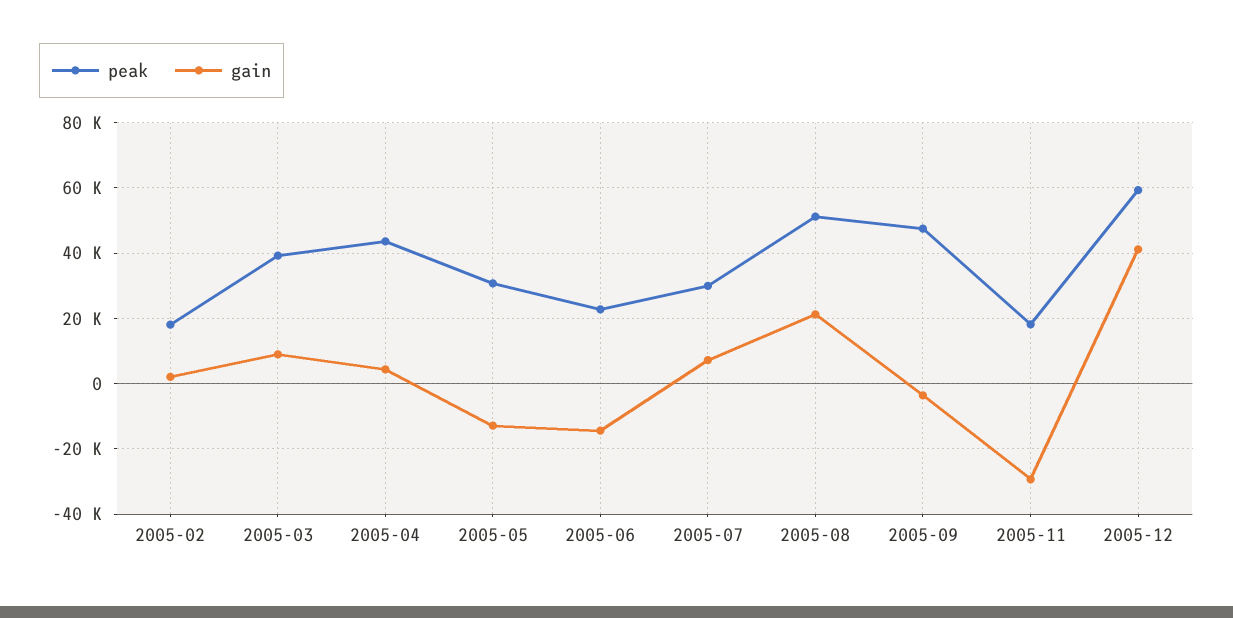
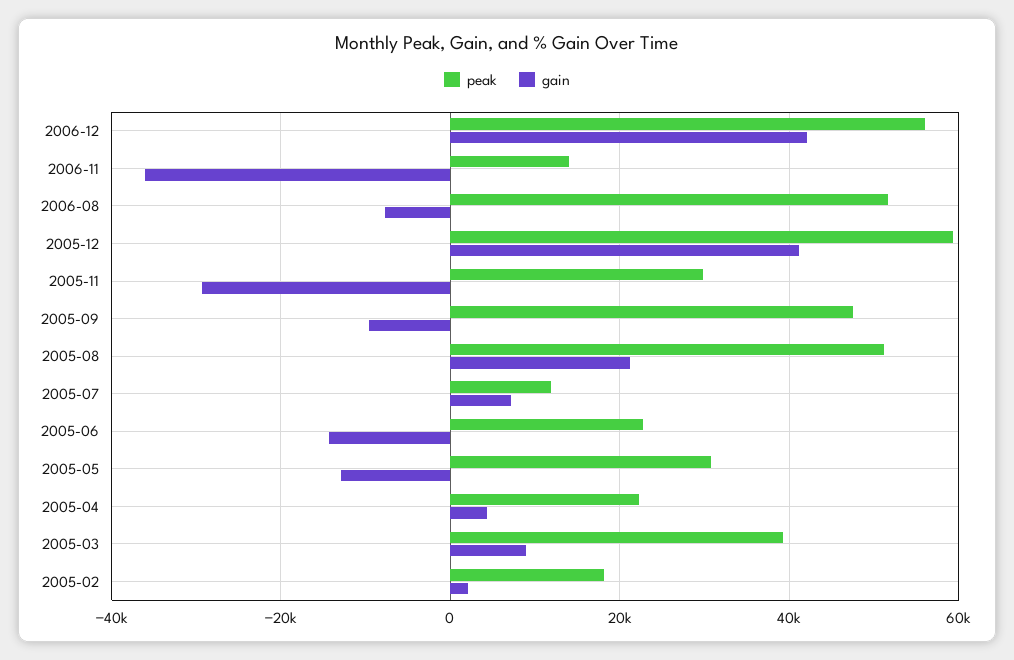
peak, 2005-04: 44000 -> 22000
peak, 2005-07: 30000 -> 12000
gain, 2005-09: -4000 -> -10000
peak, 2005-11: 18000 -> 30000
peak, 2006-12: none -> 56000
gain, 2006-12: none -> 42000
peak, 2006-11: none -> 14000
gain, 2006-11: none -> -36000
peak, 2006-08: none -> 52000
gain, 2006-08: none -> -8000

